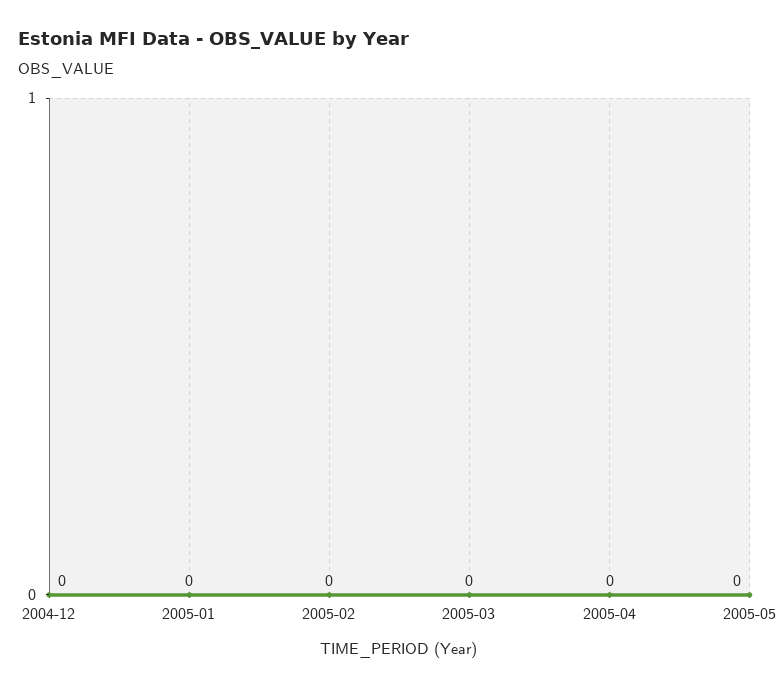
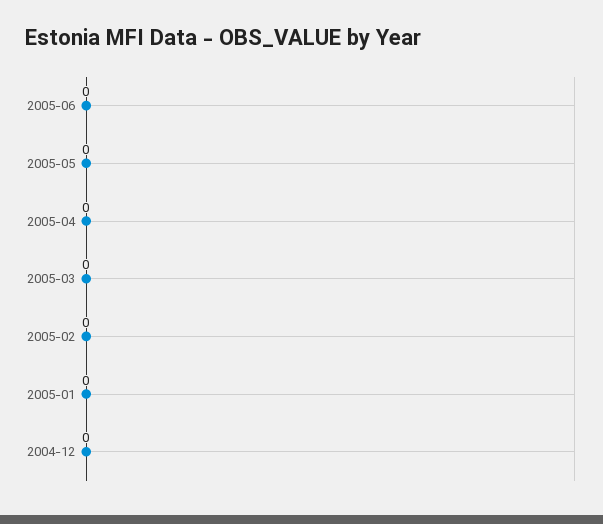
2005-06: none -> 0

